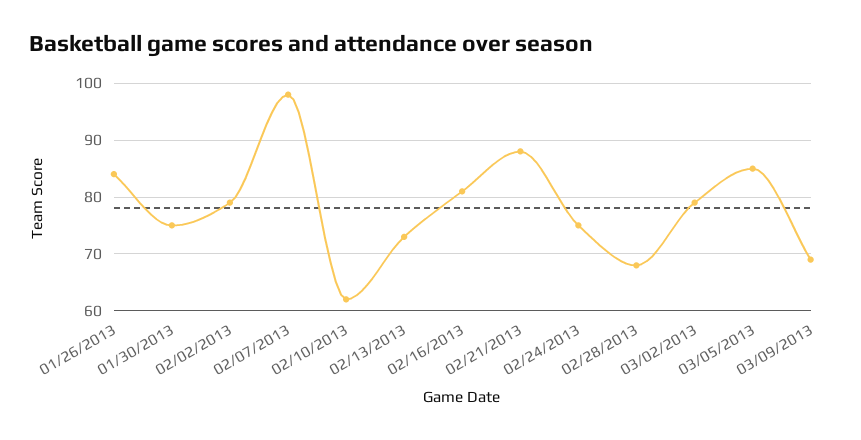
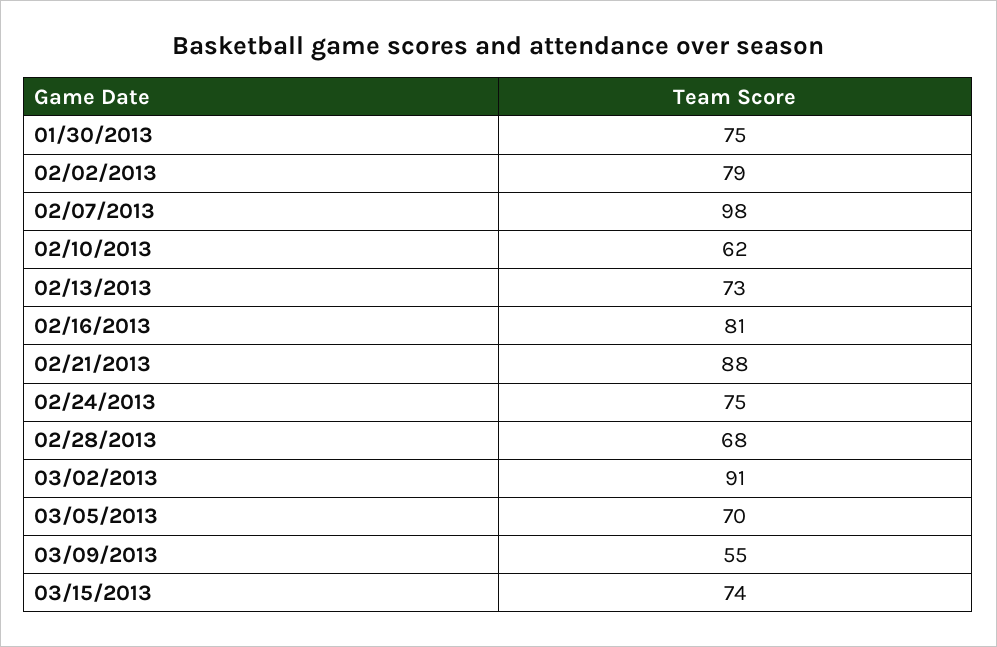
01/26/2013: 85 -> none
03/02/2013: 80 -> 91
03/05/2013: 85 -> 70
03/09/2013: 70 -> 55
03/15/2013: none -> 74

